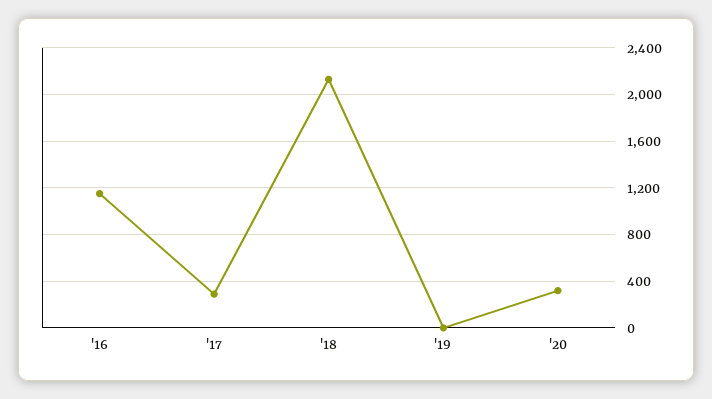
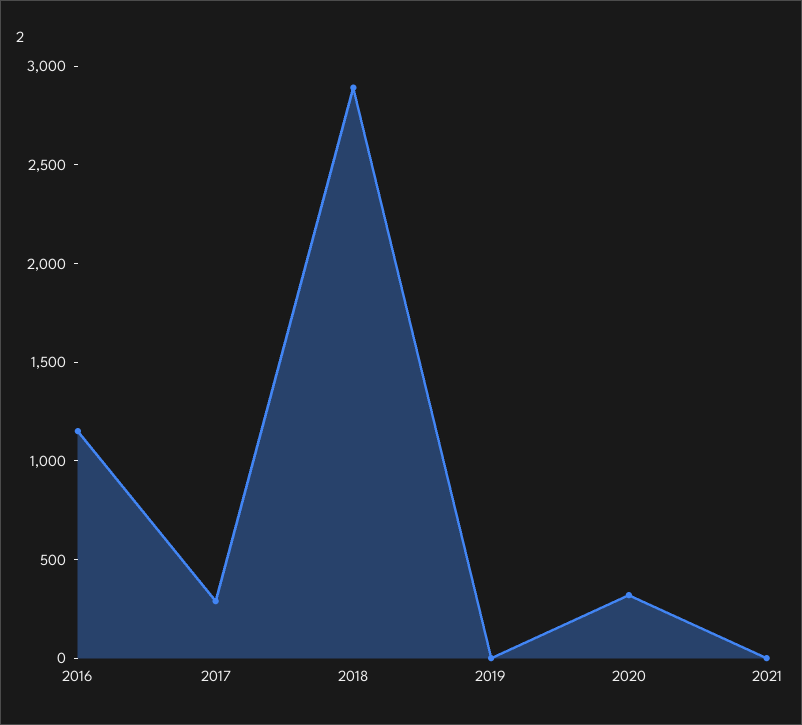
'18: 2100 -> 2900
2021: none -> 0

